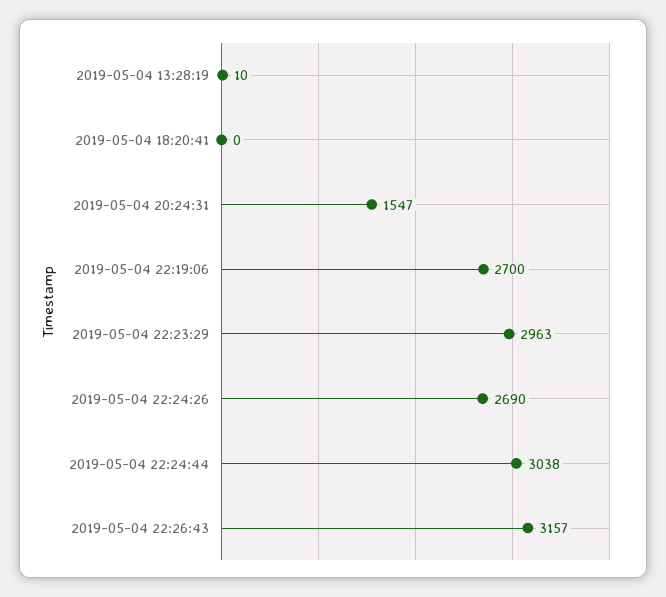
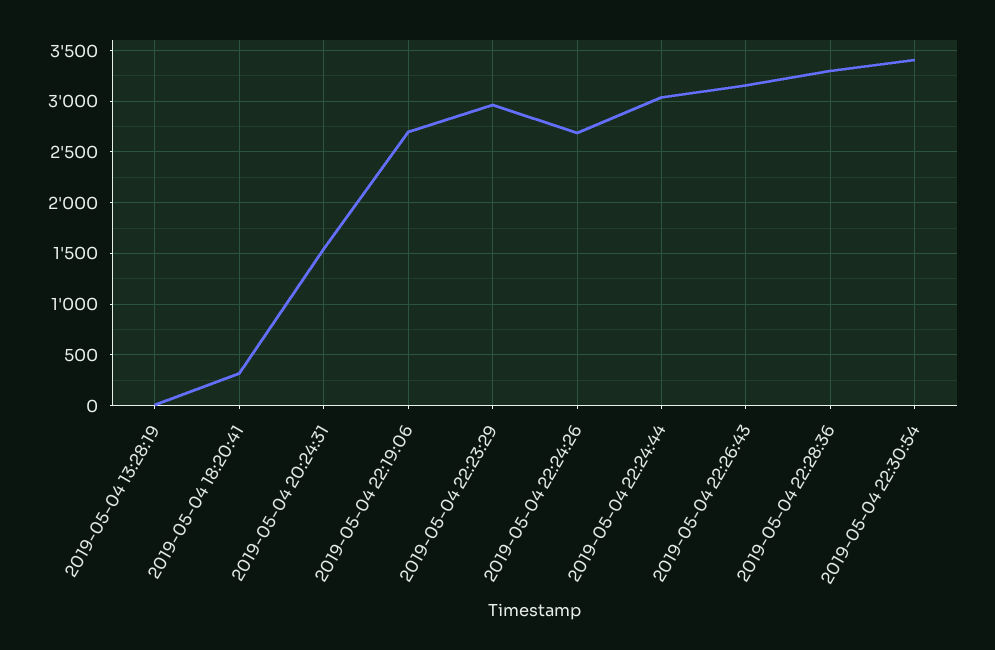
2019-05-04 18:20:41: 0 -> 300
2019-05-04 22:28:36: none -> 3300
2019-05-04 22:30:54: none -> 3400

